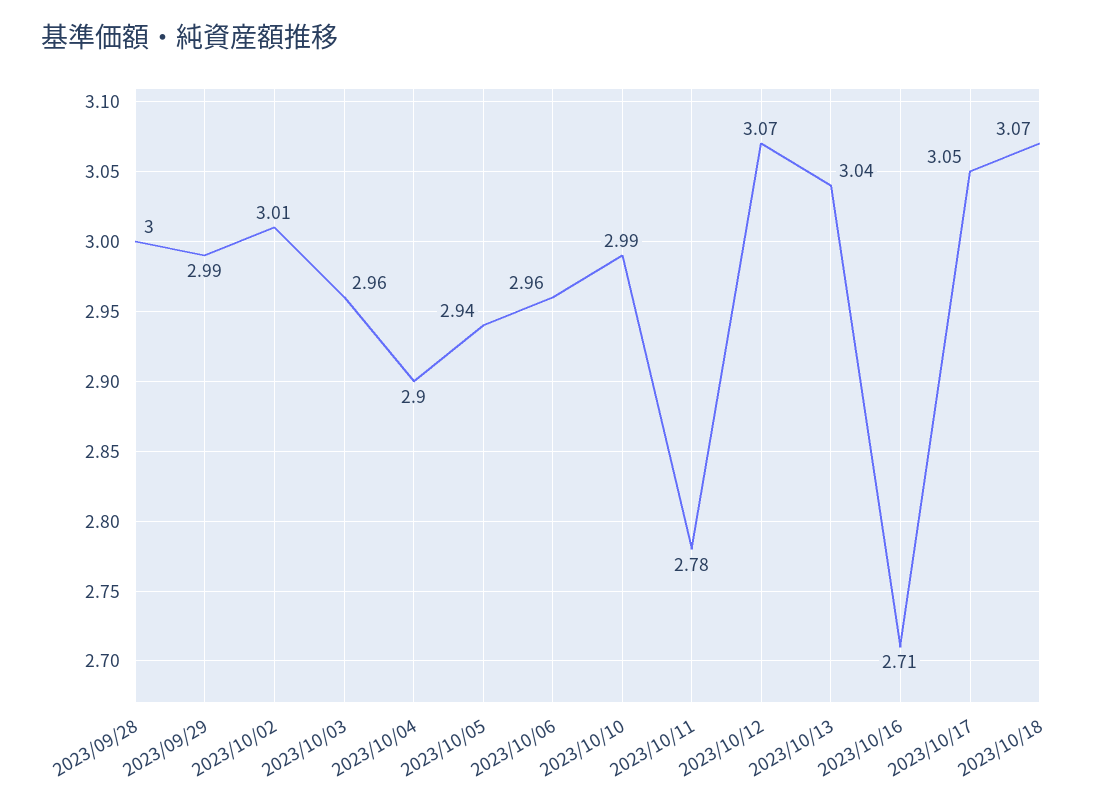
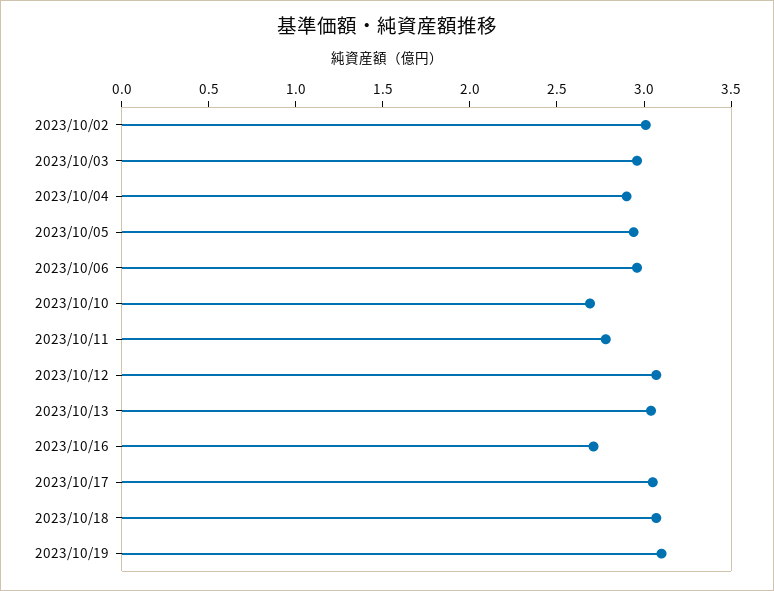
2023/09/28: 3 -> none
2023/09/29: 2.99 -> none
2023/10/10: 2.99 -> 2.7
2023/10/19: none -> 3.1

